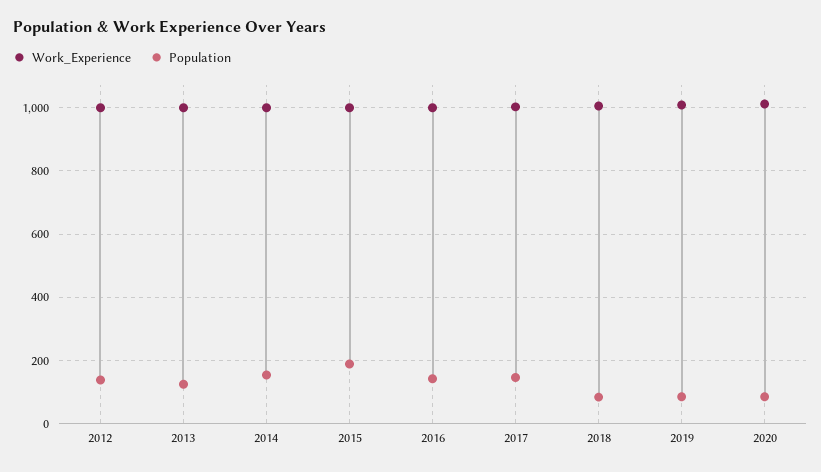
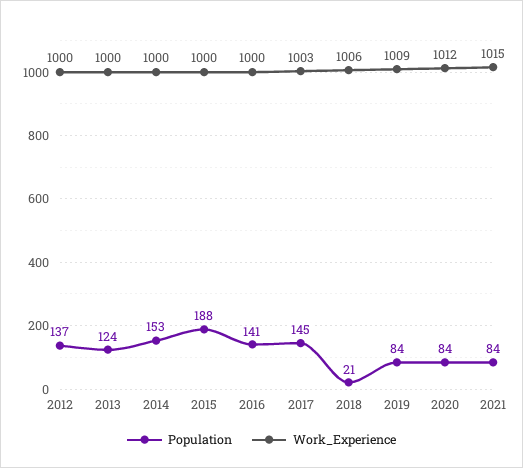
Population, 2018: 80 -> 21
Population, 2021: none -> 84
Work_Experience, 2021: none -> 1015

